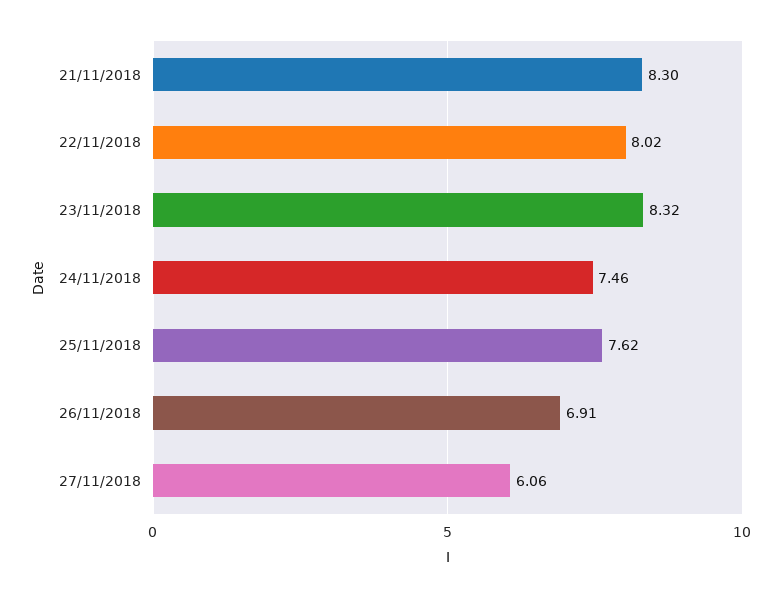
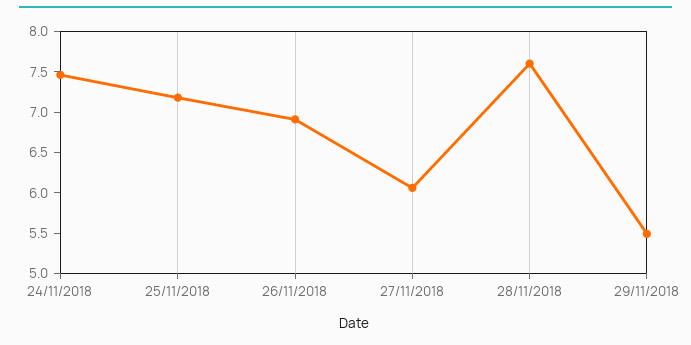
21/11/2018: 8.3 -> none
22/11/2018: 8.02 -> none
23/11/2018: 8.32 -> none
25/11/2018: 7.62 -> 7.2
28/11/2018: none -> 7.6
29/11/2018: none -> 5.5

